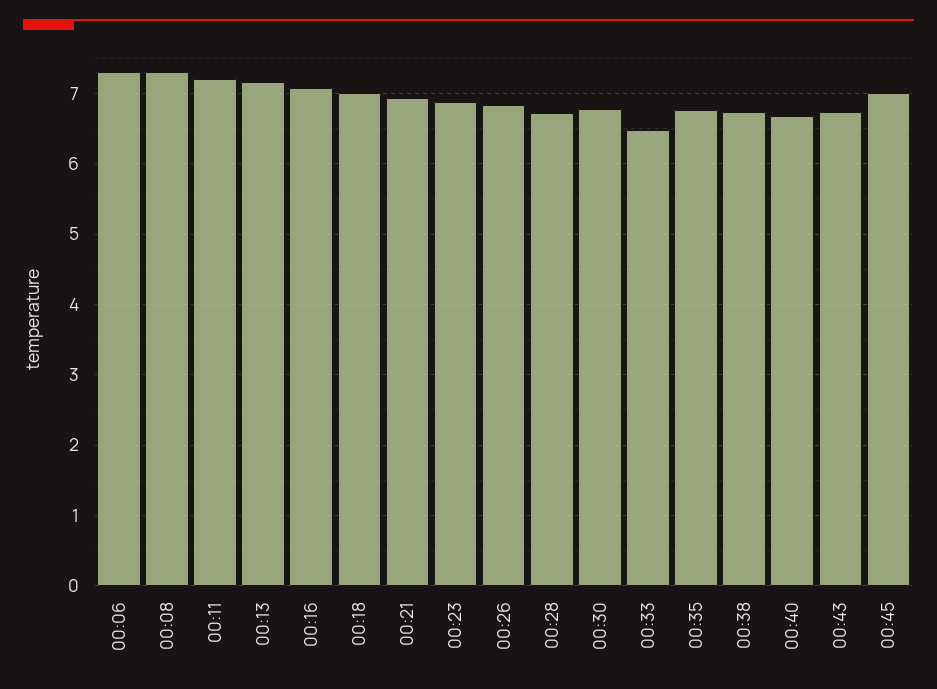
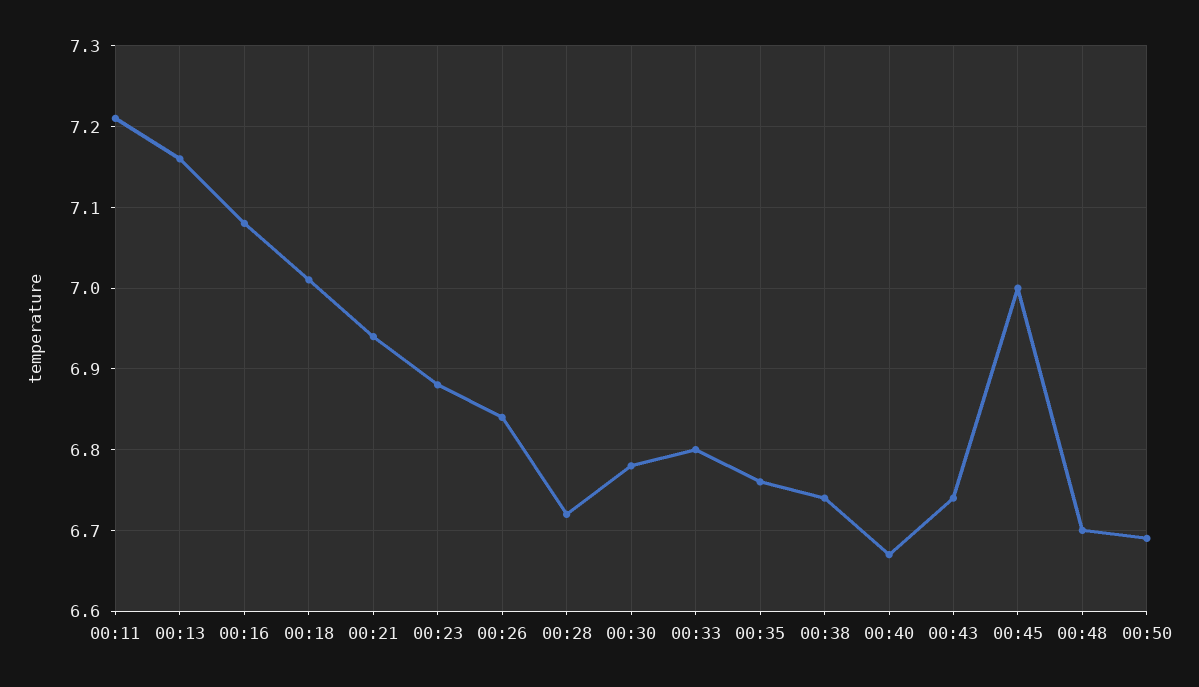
00:06: 7.3 -> none
00:08: 7.3 -> none
00:33: 6.5 -> 6.8
00:48: none -> 6.7
00:50: none -> 6.69

